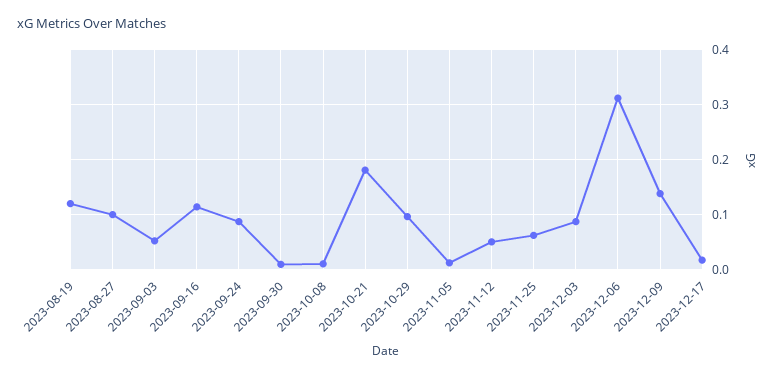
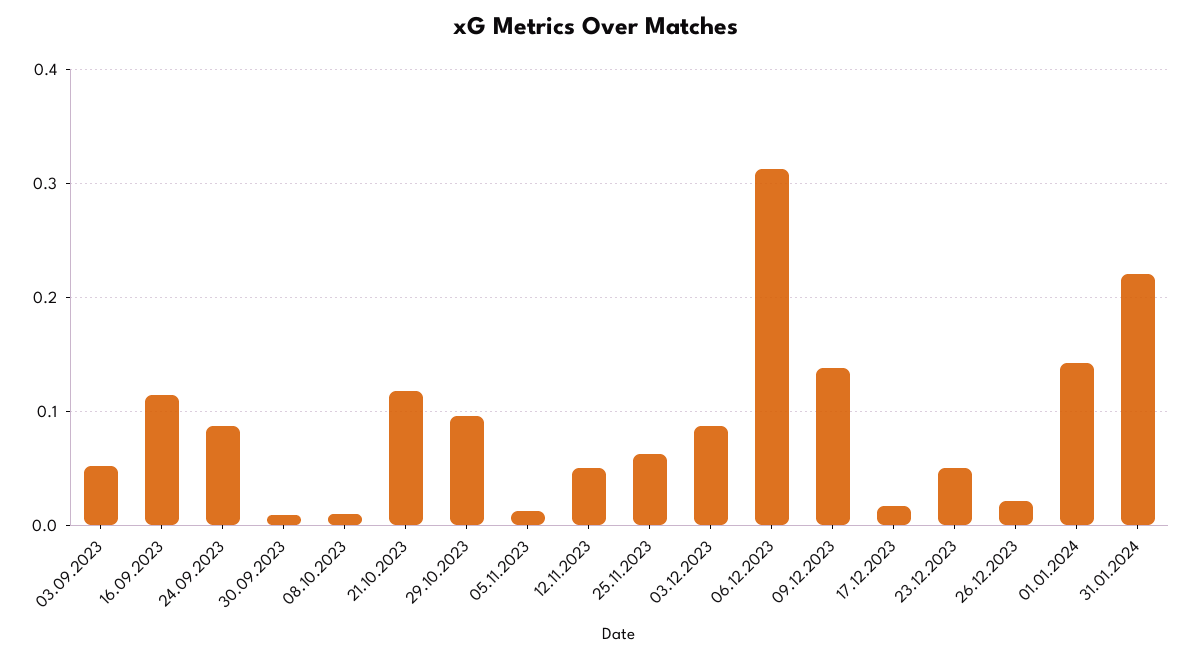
2023-08-19: 0.12 -> none
2023-08-27: 0.1 -> none
2023-10-21: 0.18 -> 0.12
23.12.2023: none -> 0.05
26.12.2023: none -> 0.02
01.01.2024: none -> 0.14
31.01.2024: none -> 0.22

